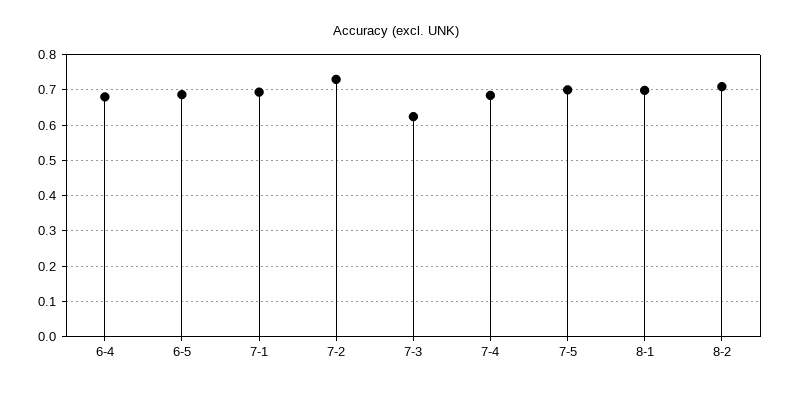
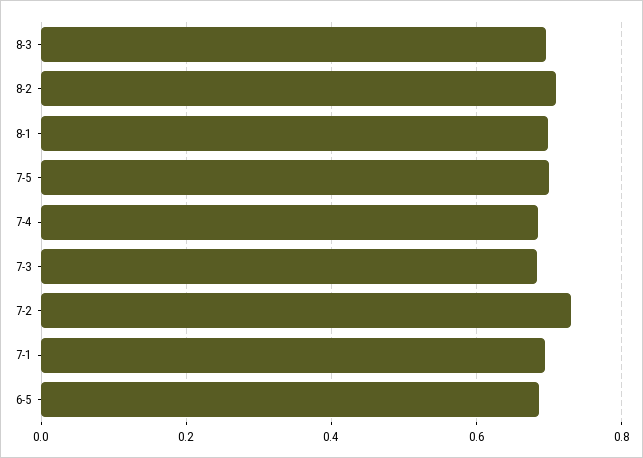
6-4: 0.68 -> none
7-3: 0.62 -> 0.68
8-3: none -> 0.7

